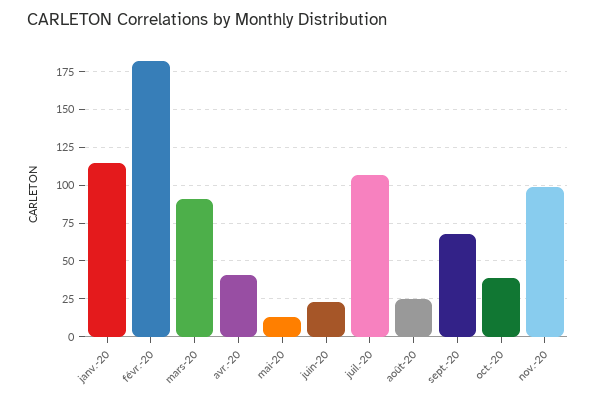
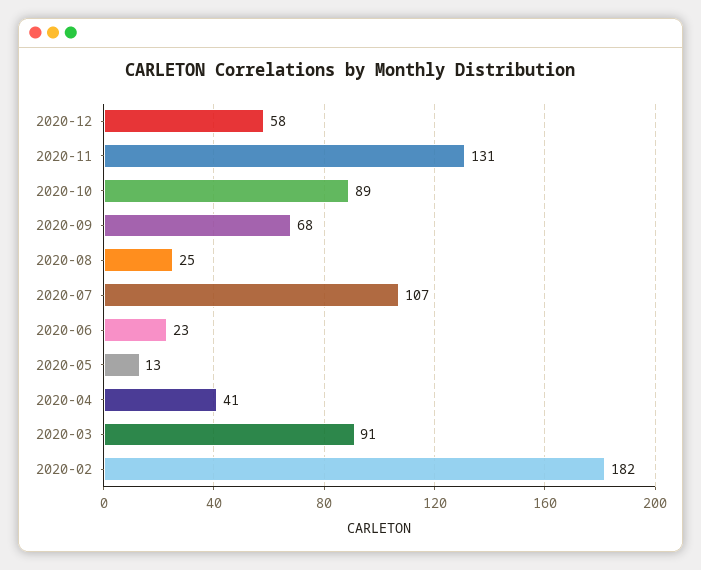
janv.-20: 115 -> none
oct.-20: 40 -> 89
nov.-20: 100 -> 131
2020-12: none -> 58

